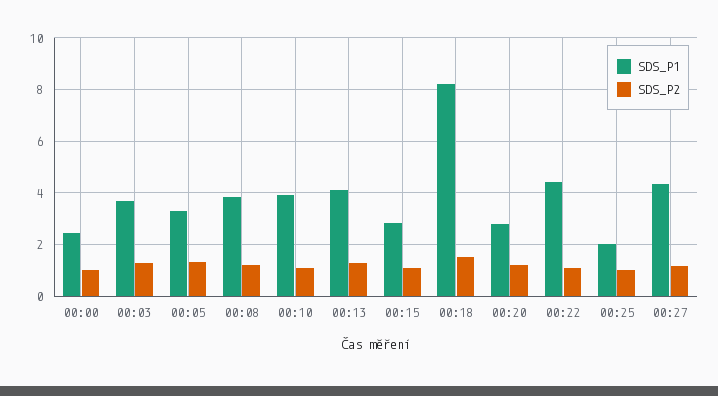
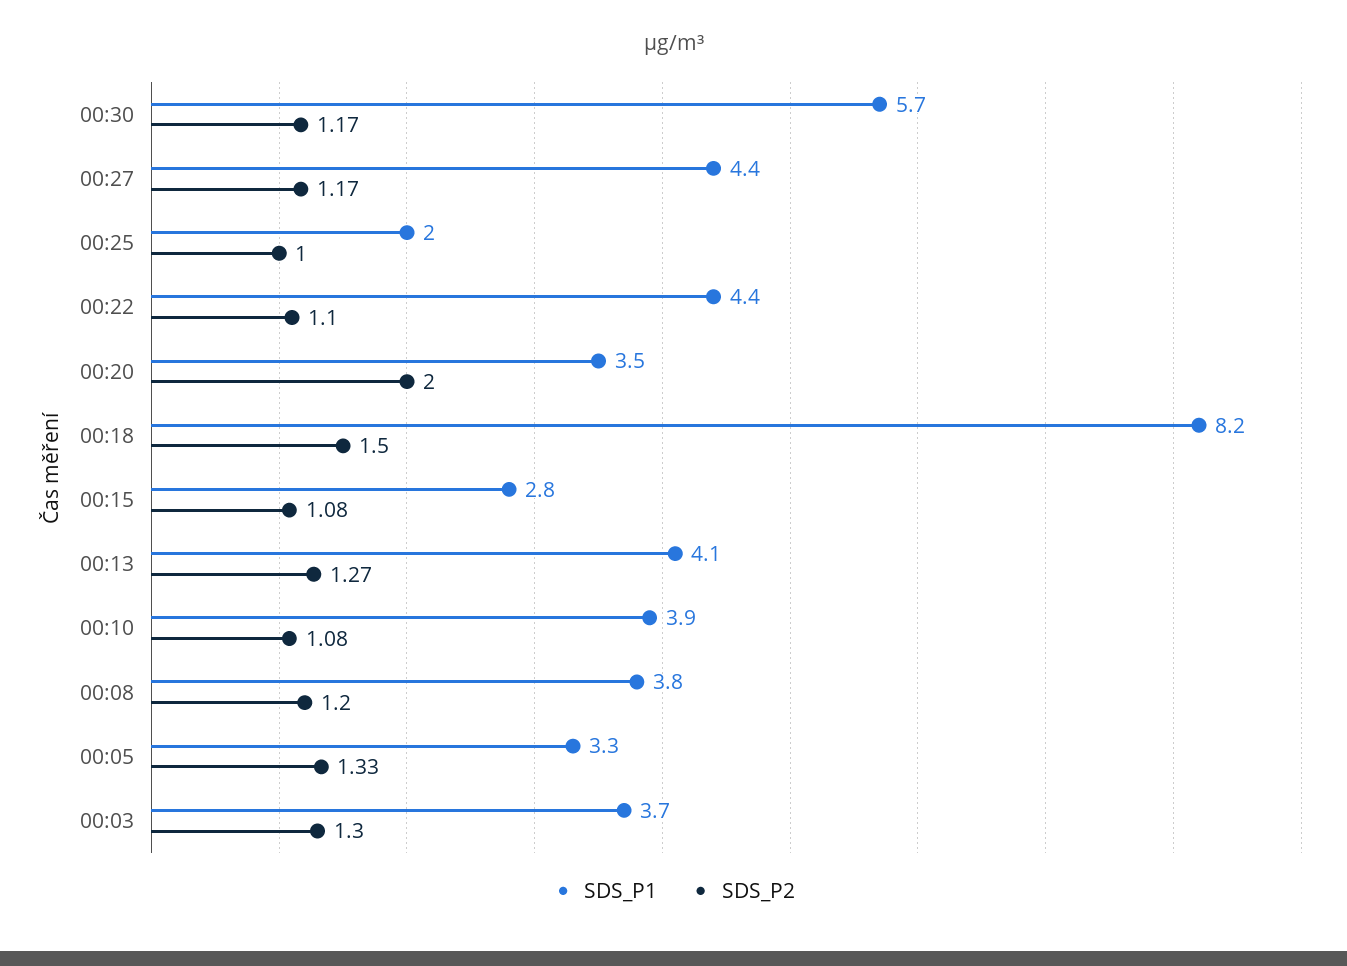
SDS_P1, 00:00: 2.5 -> none
SDS_P2, 00:00: 1 -> none
SDS_P1, 00:20: 2.75 -> 3.5
SDS_P2, 00:20: 1.25 -> 2
SDS_P1, 00:30: none -> 5.7
SDS_P2, 00:30: none -> 1.17

